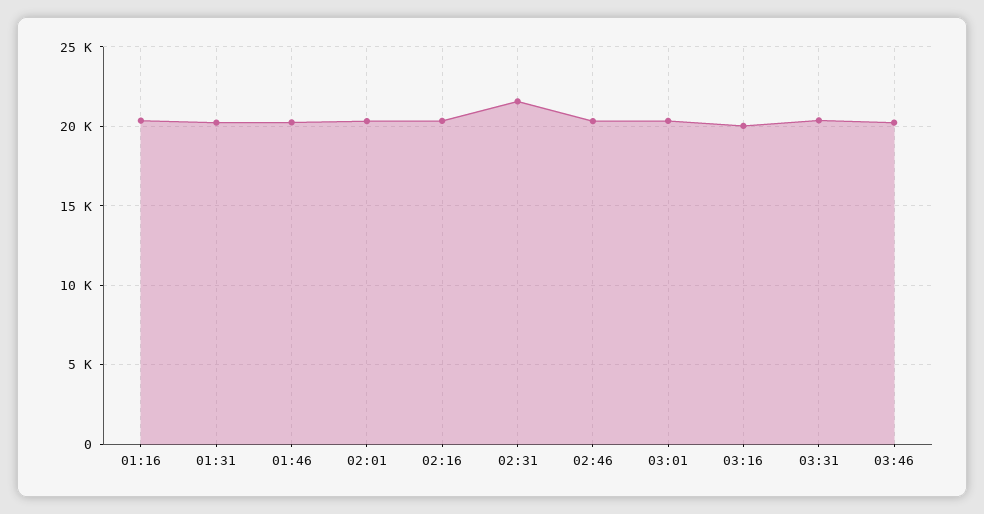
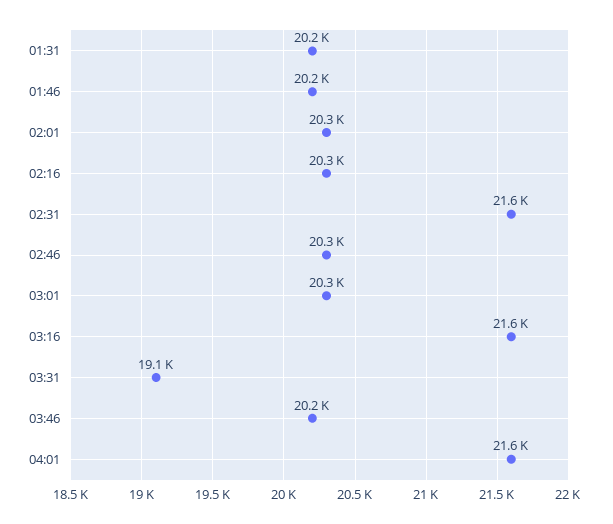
01:16: 20500 -> none
03:16: 20000 -> 21600
03:31: 20500 -> 19100
04:01: none -> 21600

